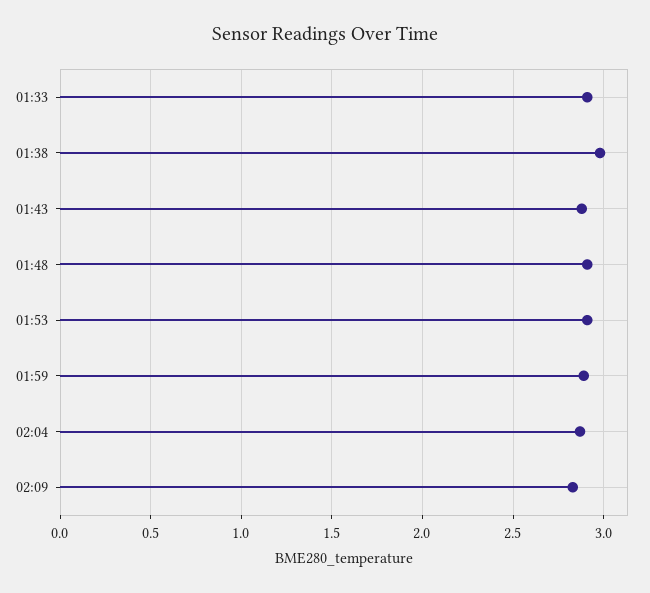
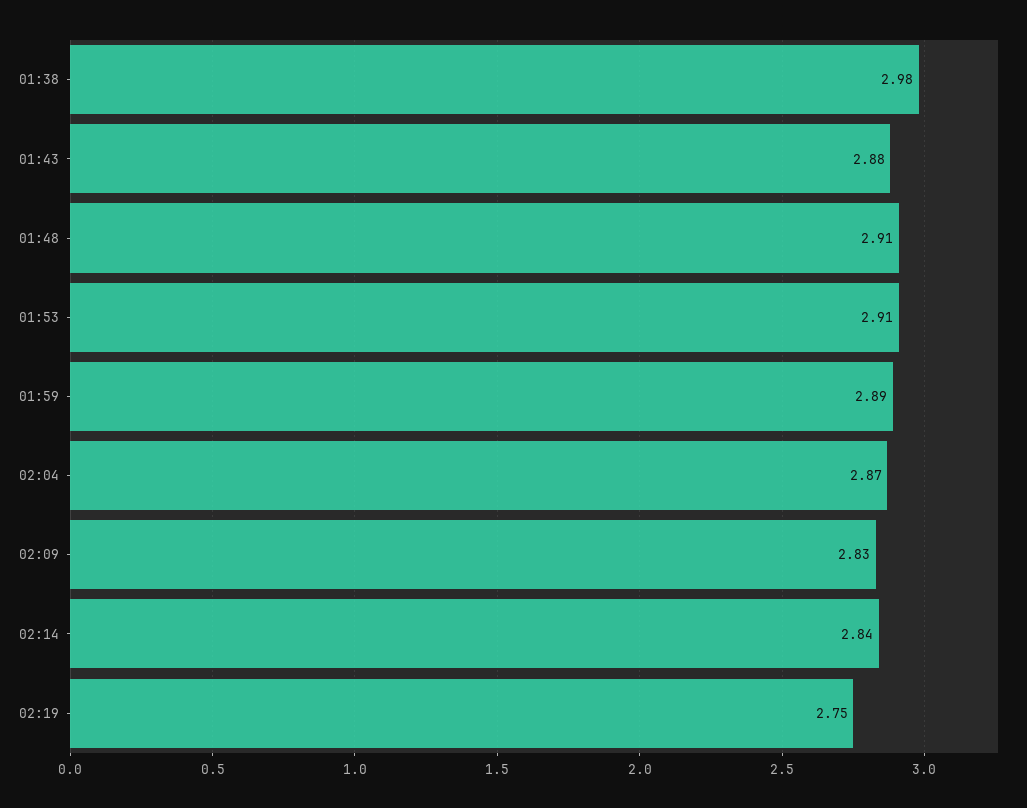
01:33: 2.9 -> none
02:14: none -> 2.84
02:19: none -> 2.75

